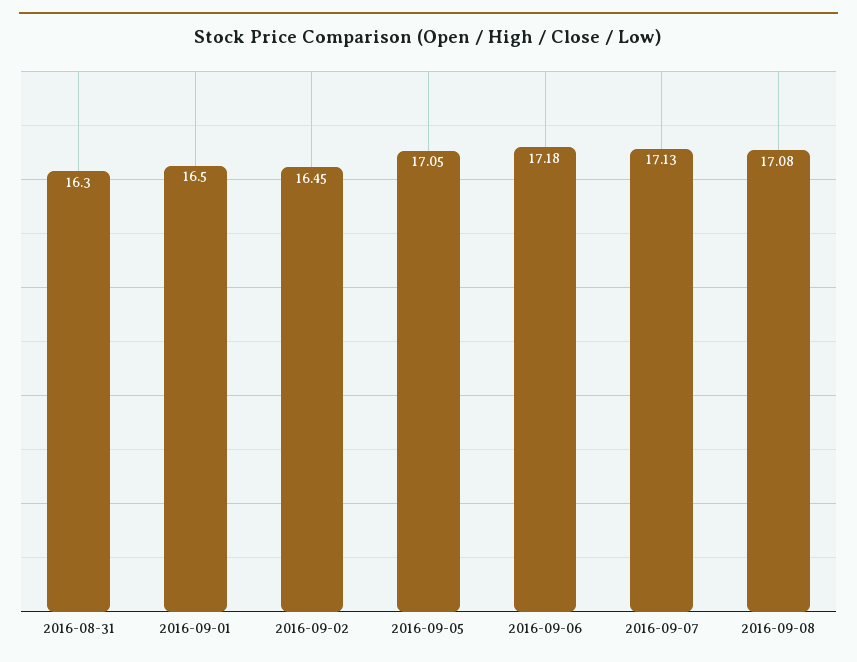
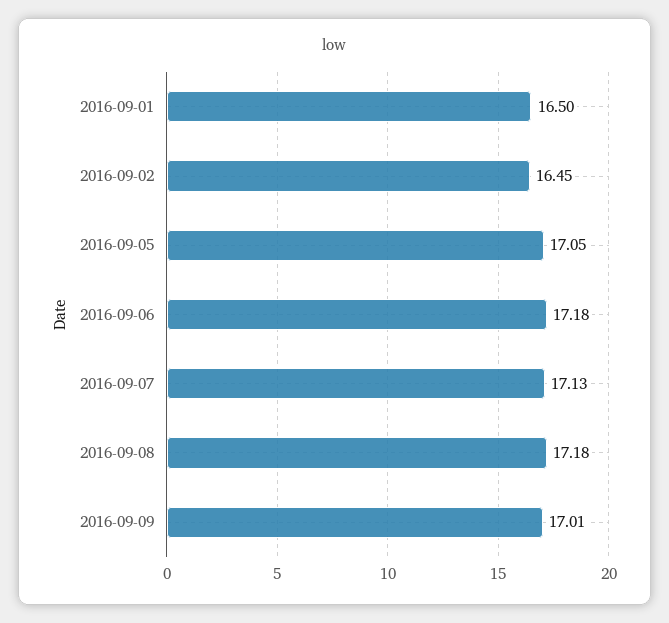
2016-08-31: 16.3 -> none
2016-09-08: 17.08 -> 17.18
2016-09-09: none -> 17.01

